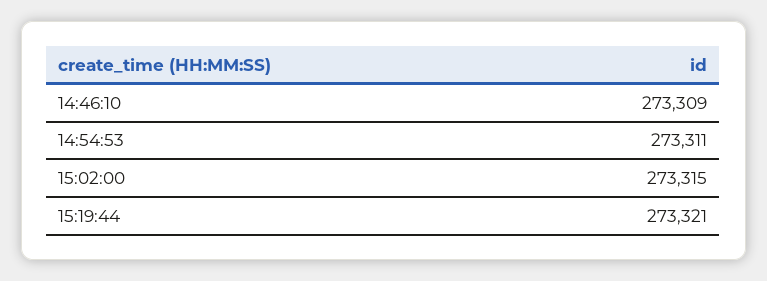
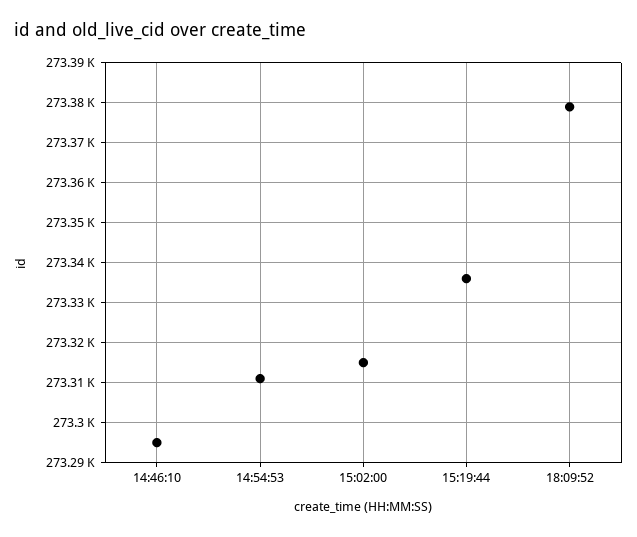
14:46:10: 273309 -> 273295
15:19:44: 273321 -> 273335
18:09:52: none -> 273380

